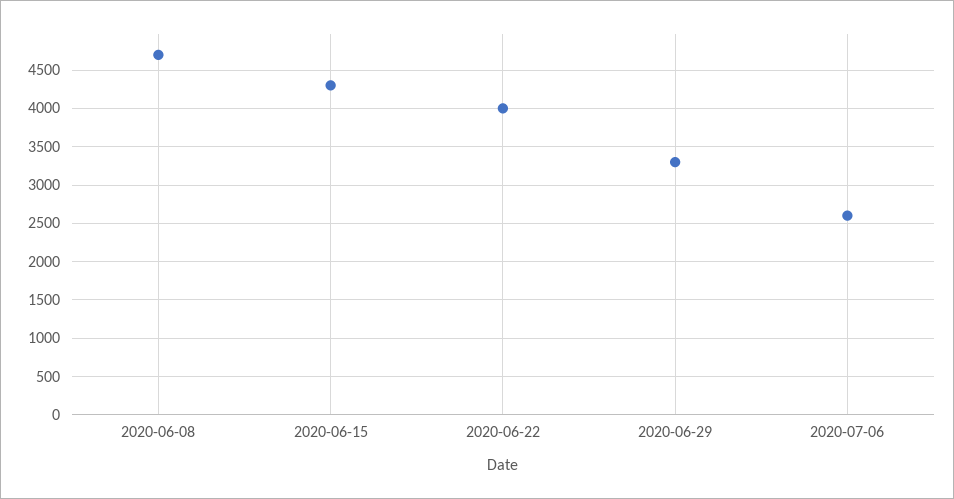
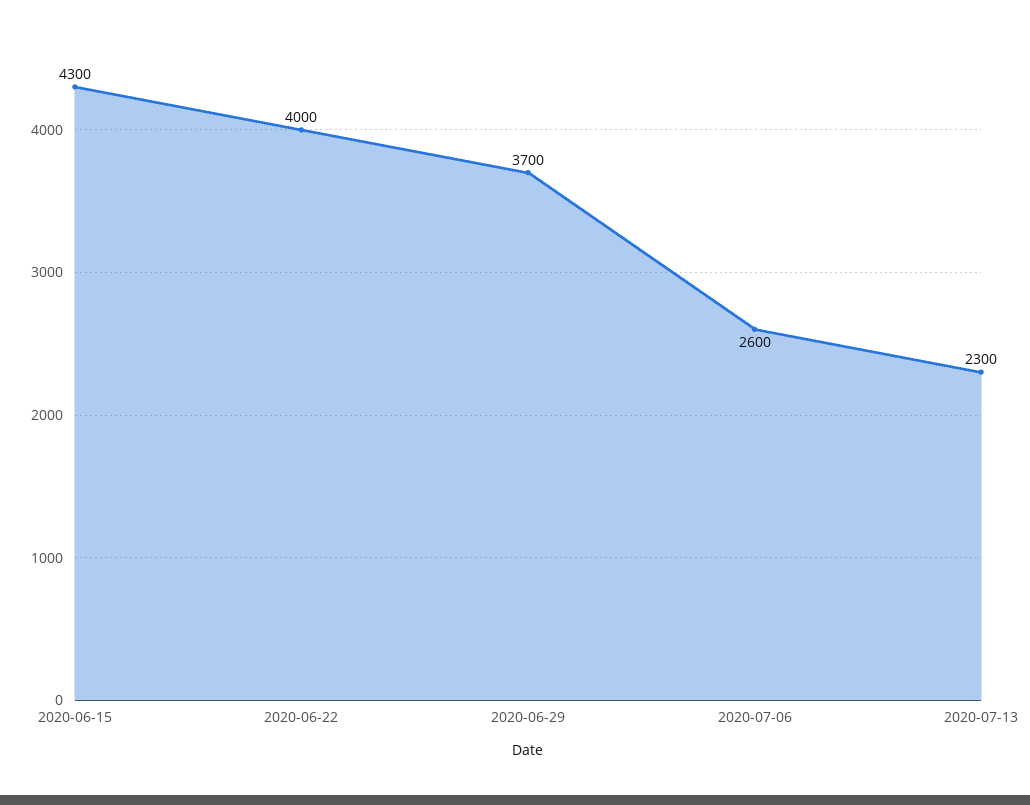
2020-06-08: 4700 -> none
2020-06-29: 3300 -> 3700
2020-07-13: none -> 2300

